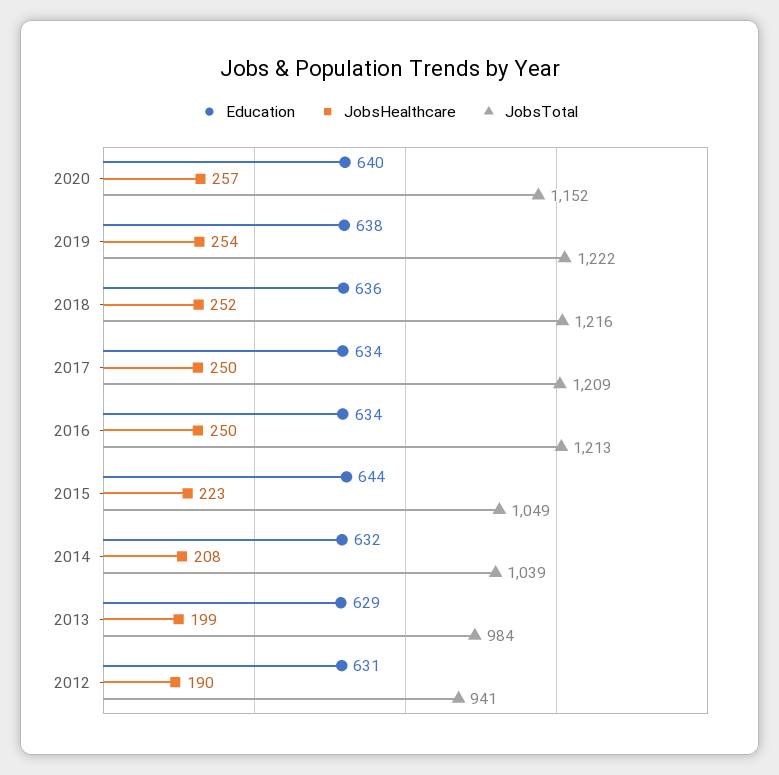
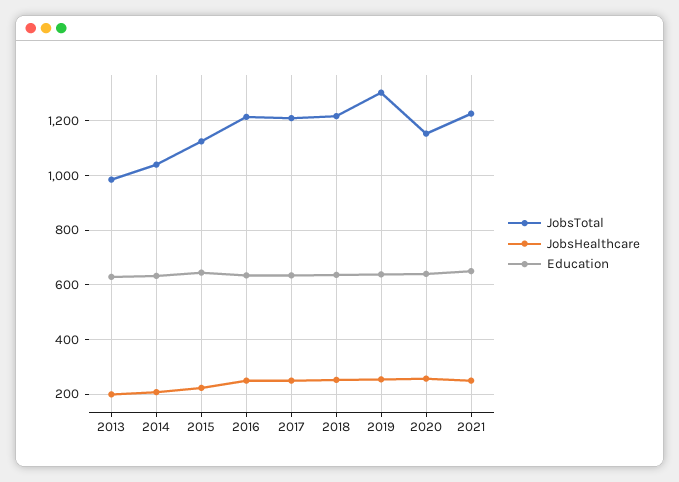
JobsTotal, 2019: 1222 -> 1300
JobsTotal, 2015: 1049 -> 1125
Education, 2012: 631 -> none
JobsHealthcare, 2012: 190 -> none
JobsTotal, 2012: 941 -> none
JobsTotal, 2021: none -> 1225
JobsHealthcare, 2021: none -> 250
Education, 2021: none -> 650

